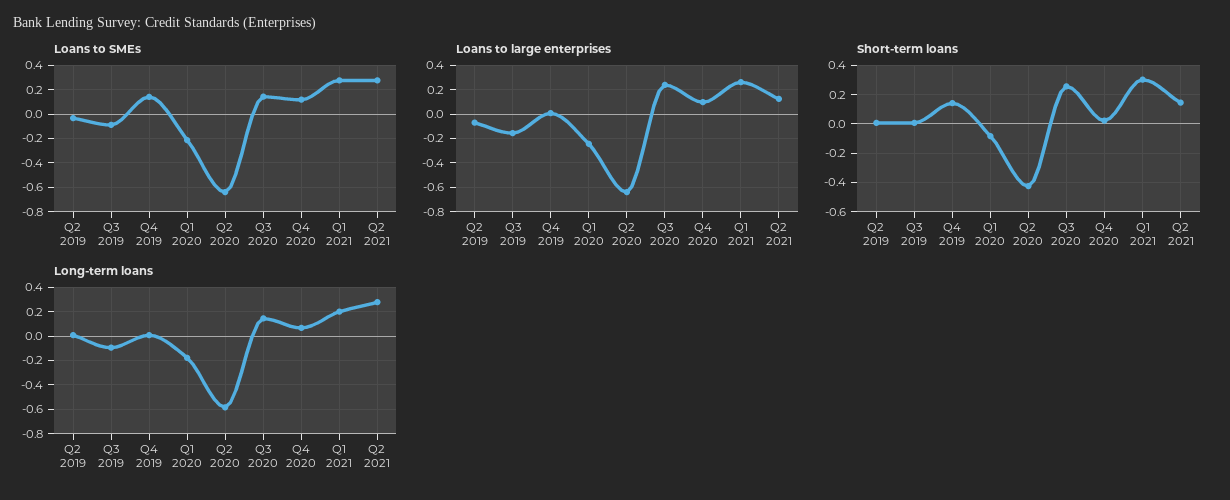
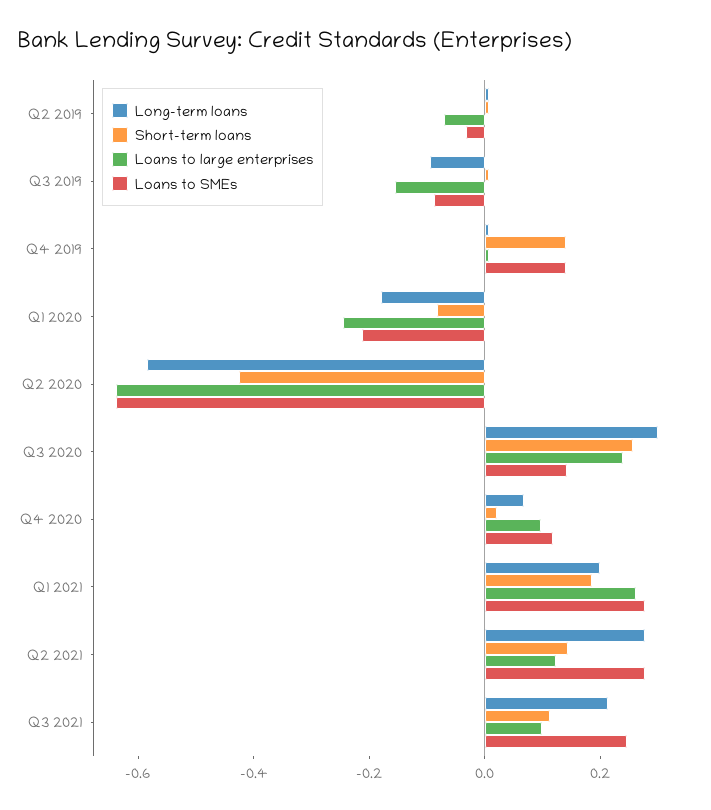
Short-term loans, Q1 2021: 0.3 -> 0.2
Long-term loans, Q3 2020: 0.15 -> 0.3
Long-term loans, Q3 2021: none -> 0.2
Short-term loans, Q3 2021: none -> 0.1
Loans to large enterprises, Q3 2021: none -> 0.1
Loans to SMEs, Q3 2021: none -> 0.25

